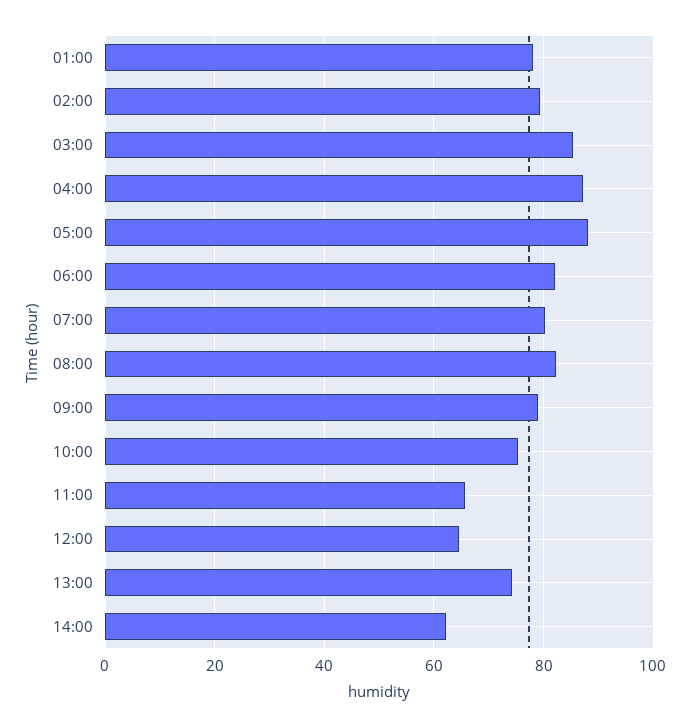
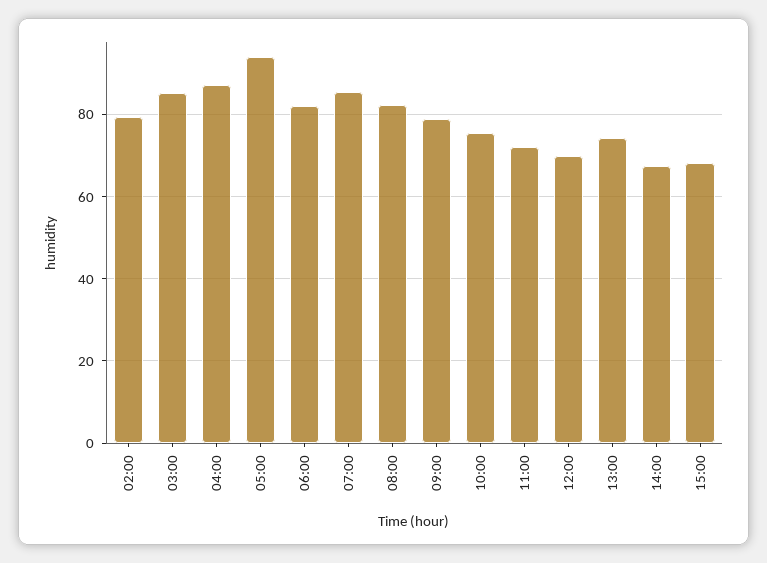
01:00: 78 -> none
05:00: 88 -> 94
07:00: 80 -> 86
11:00: 66 -> 72
12:00: 64 -> 70
14:00: 62 -> 68
15:00: none -> 68

